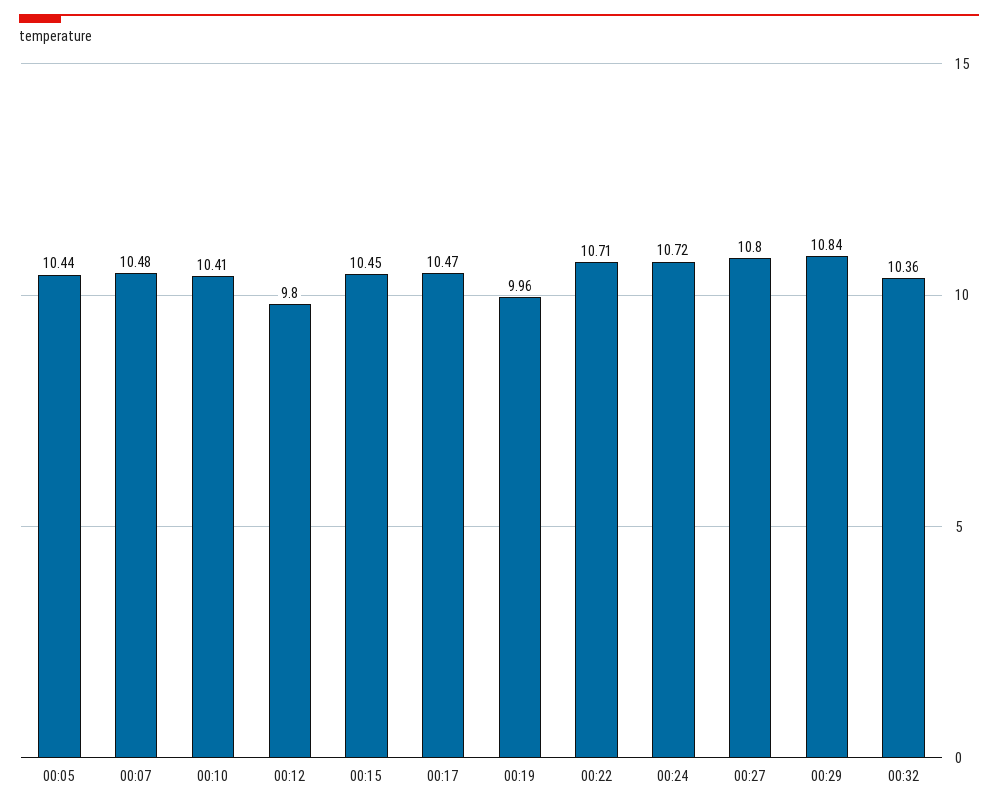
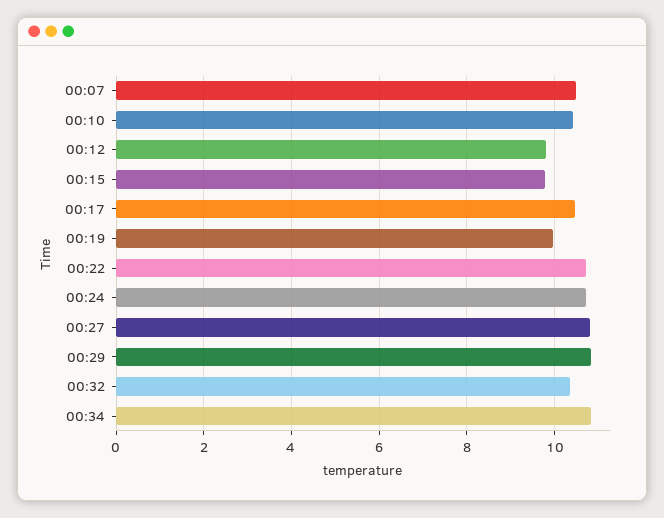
00:05: 10.44 -> none
00:15: 10.45 -> 9.8
00:34: none -> 10.8

